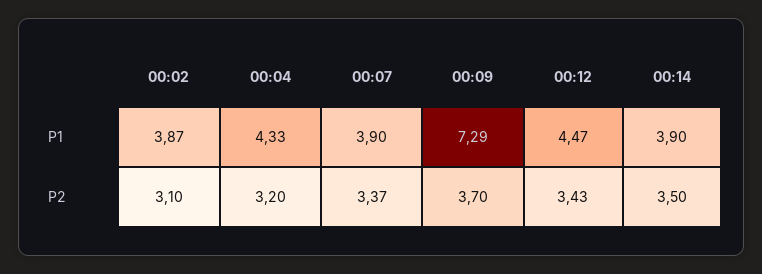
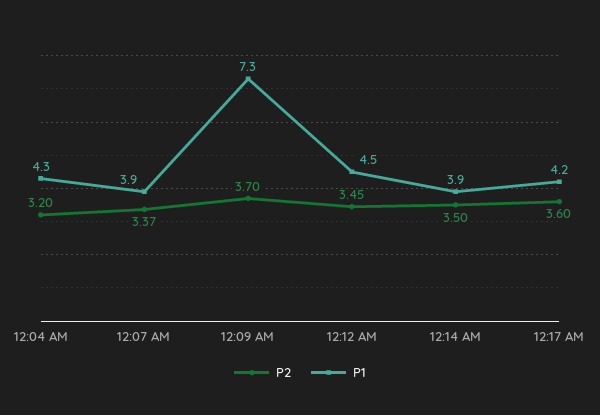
P1, 00:02: 3.87 -> none
P2, 00:02: 3.1 -> none
P2, 00:12: 3.43 -> 3.45
P2, 12:17 AM: none -> 3.6
P1, 12:17 AM: none -> 4.2

